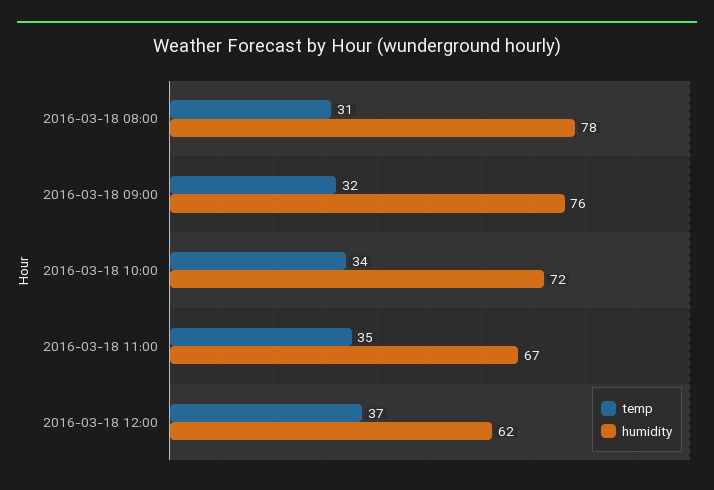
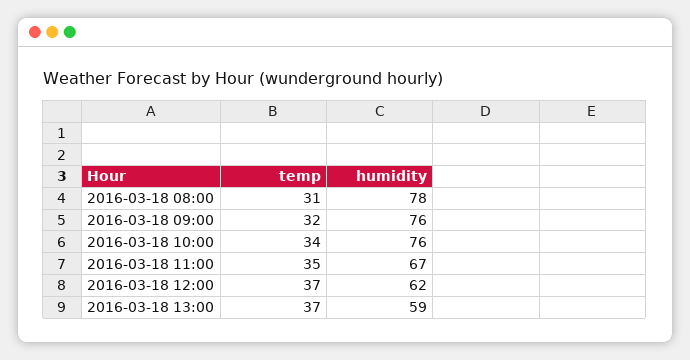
humidity, 2016-03-18 10:00: 72 -> 76
temp, 2016-03-18 13:00: none -> 37
humidity, 2016-03-18 13:00: none -> 59

